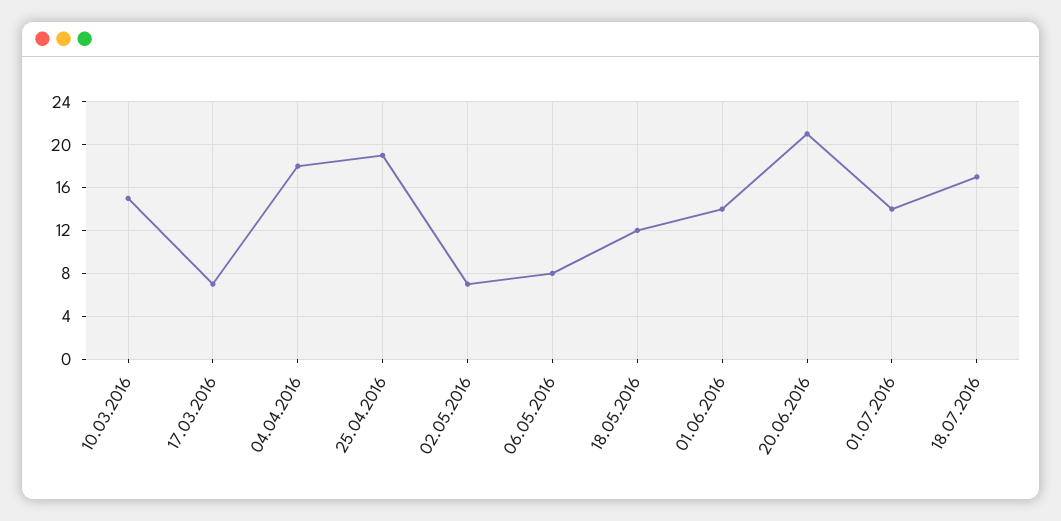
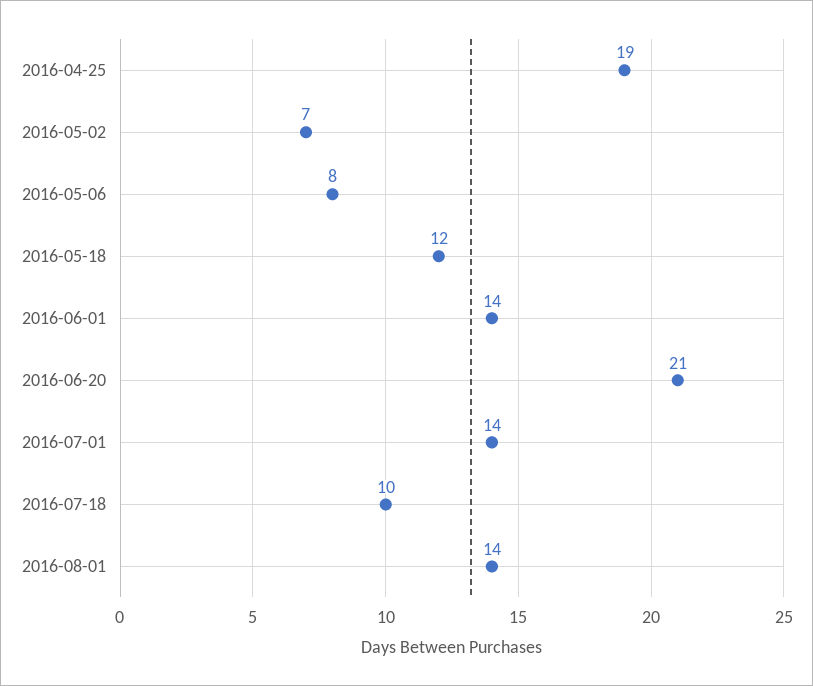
10.03.2016: 15 -> none
17.03.2016: 7 -> none
04.04.2016: 18 -> none
18.07.2016: 17 -> 10
2016-08-01: none -> 14

